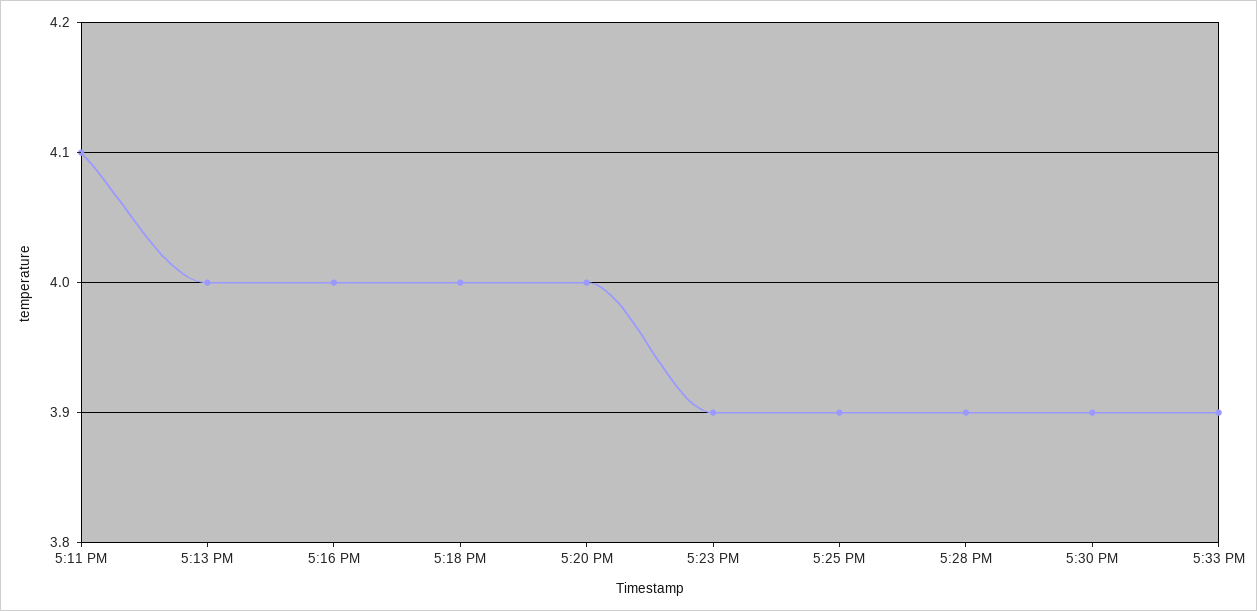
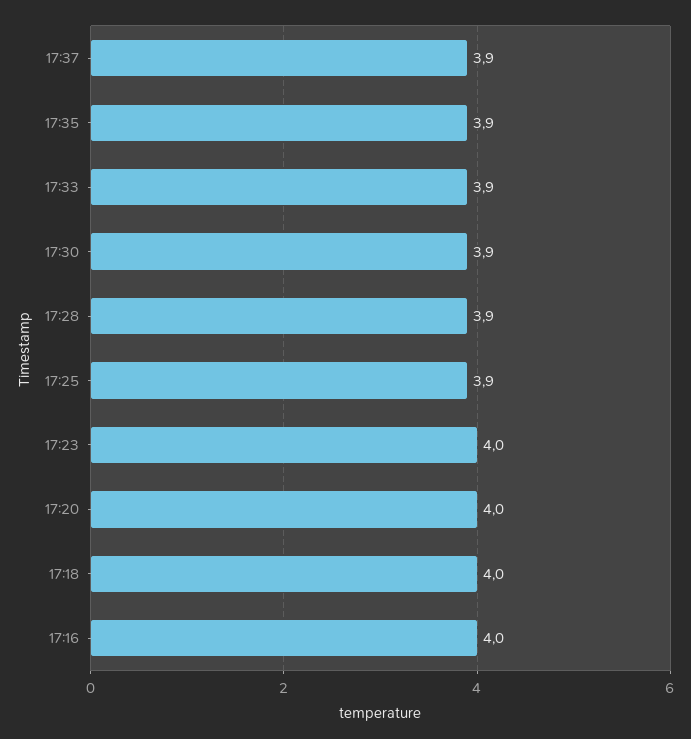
5:11 PM: 4.1 -> none
5:13 PM: 4 -> none
5:23 PM: 3.9 -> 4
17:37: none -> 3.9
17:35: none -> 3.9

